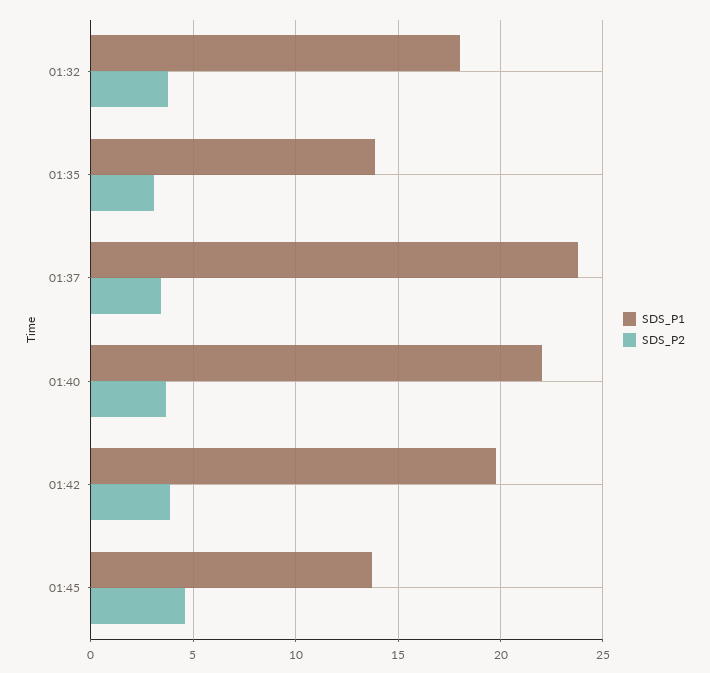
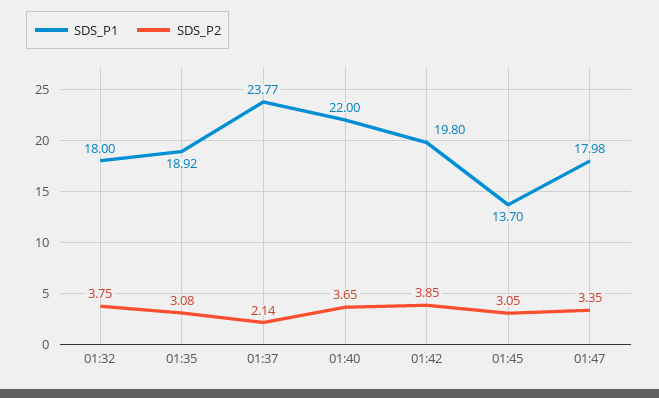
SDS_P1, 01:35: 14 -> 18.92
SDS_P2, 01:37: 3.5 -> 2.14
SDS_P2, 01:45: 4.5 -> 3.05
SDS_P1, 01:47: none -> 17.98
SDS_P2, 01:47: none -> 3.35

